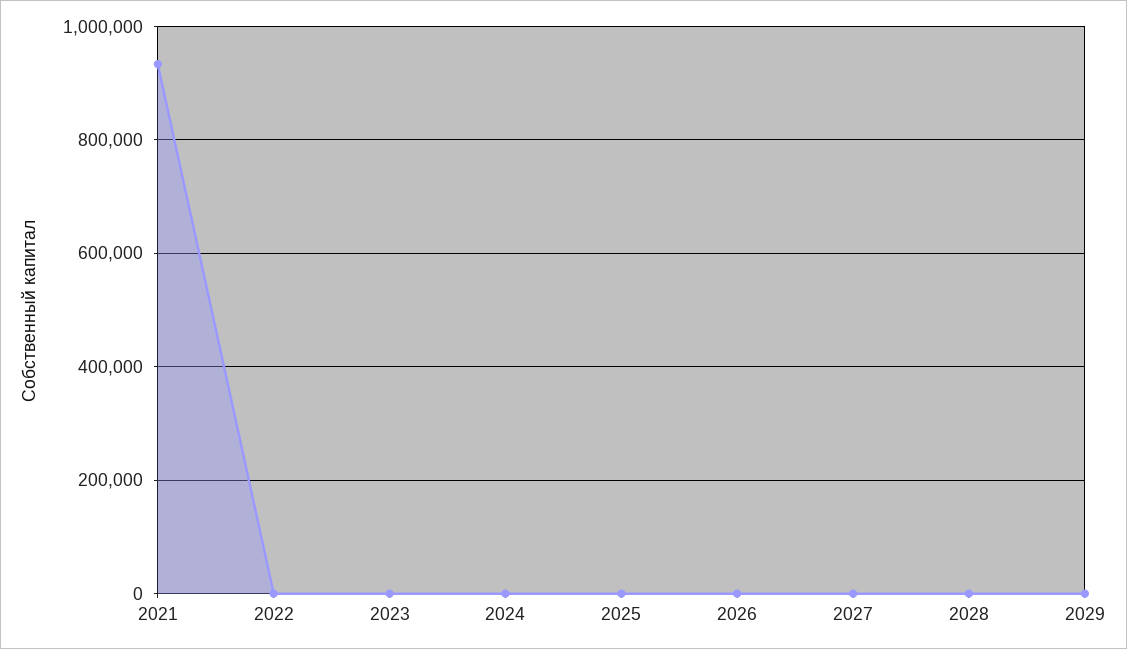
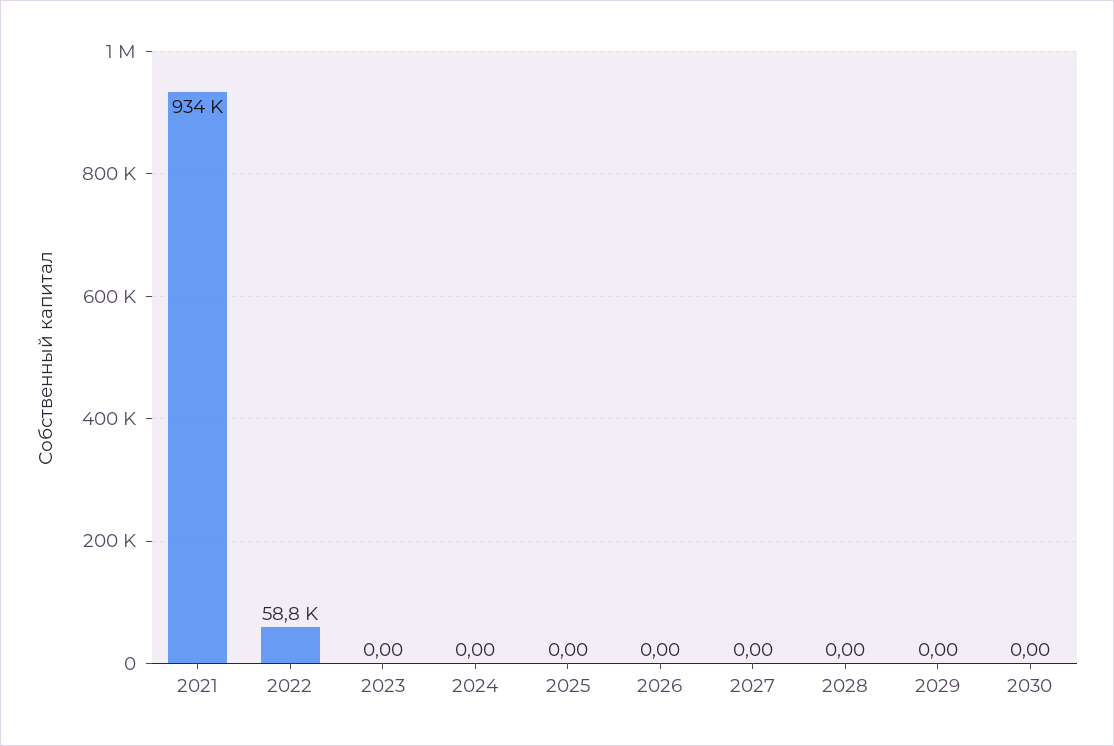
2022: 0 -> 58800
2030: none -> 0

